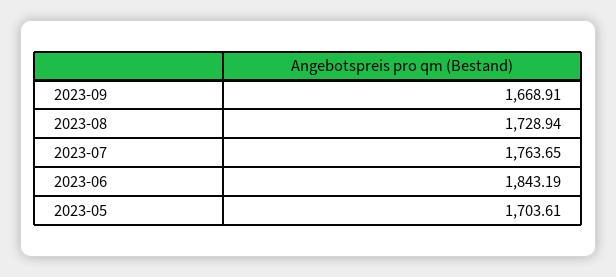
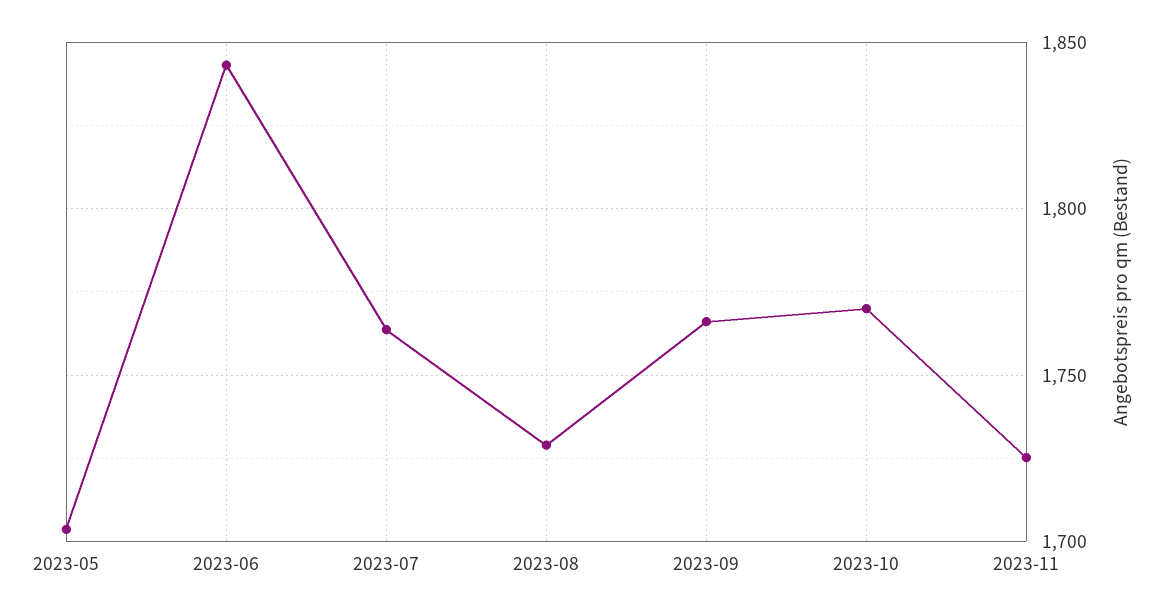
2023-09: 1668.91 -> 1765
2023-10: none -> 1770
2023-11: none -> 1725

